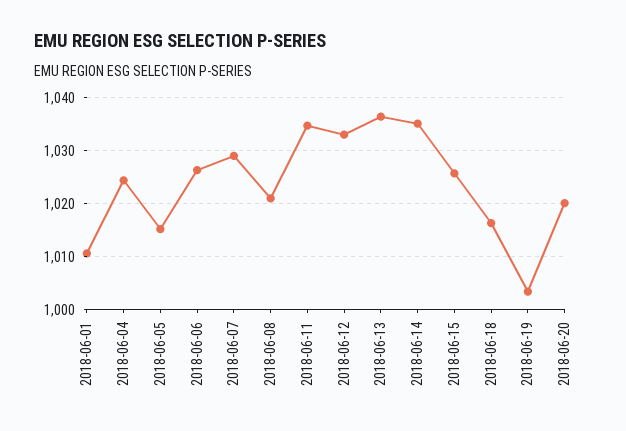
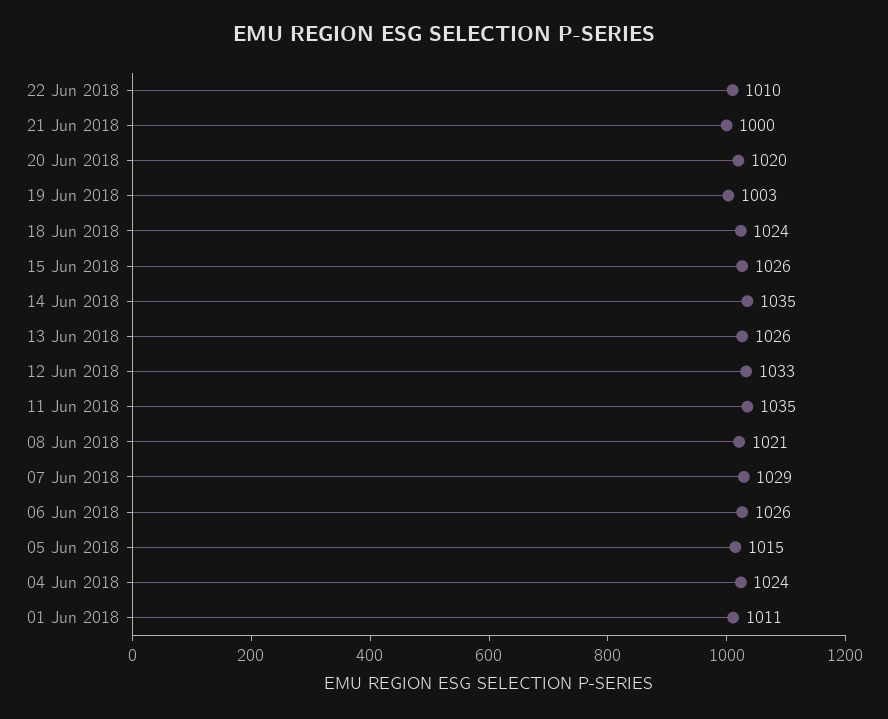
2018-06-13: 1036 -> 1026
2018-06-18: 1016 -> 1024
22 Jun 2018: none -> 1010
21 Jun 2018: none -> 1000

